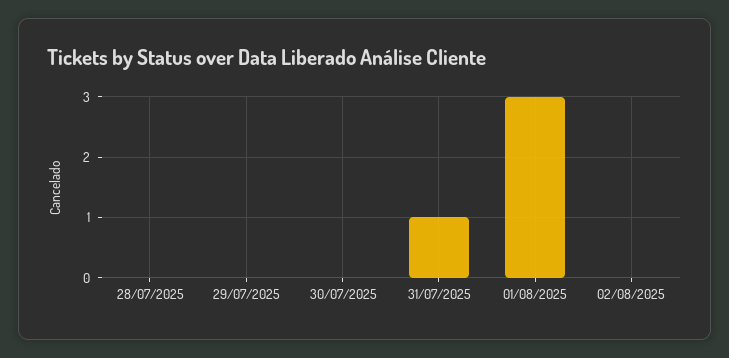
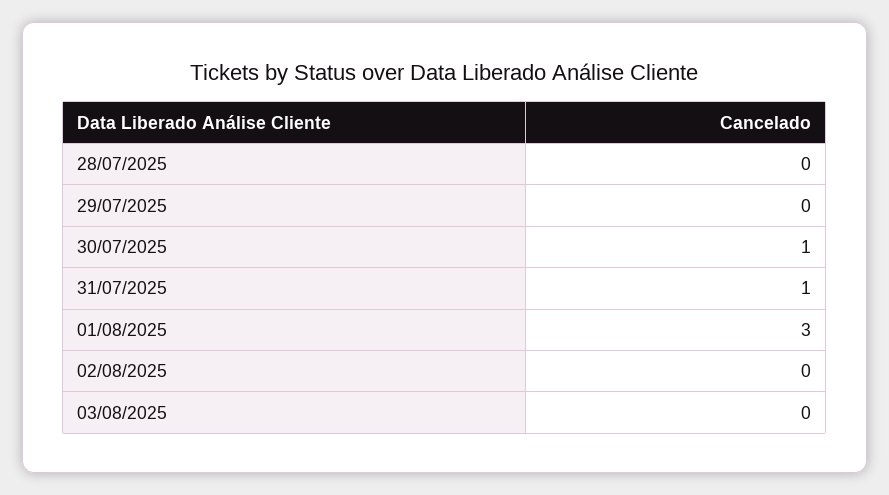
30/07/2025: 0 -> 1
03/08/2025: none -> 0

